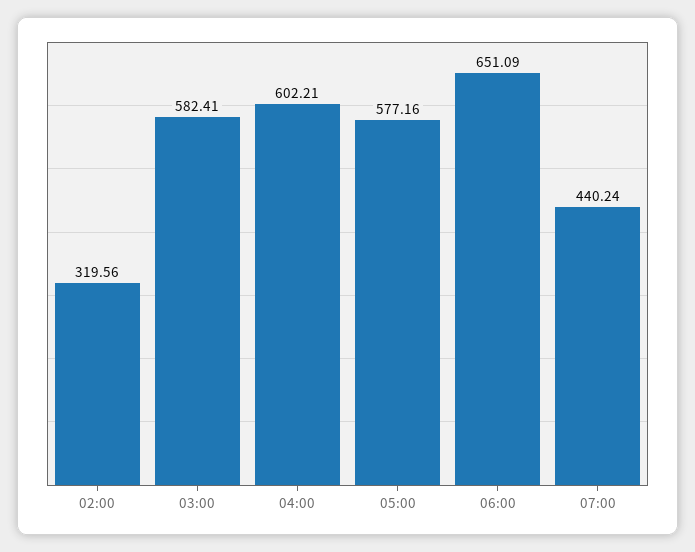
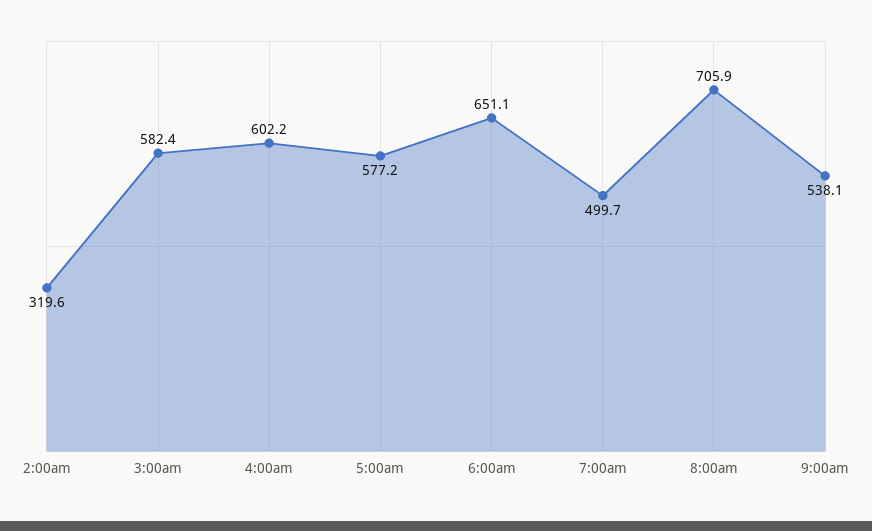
07:00: 440.24 -> 499.7
8:00am: none -> 705.9
9:00am: none -> 538.1

